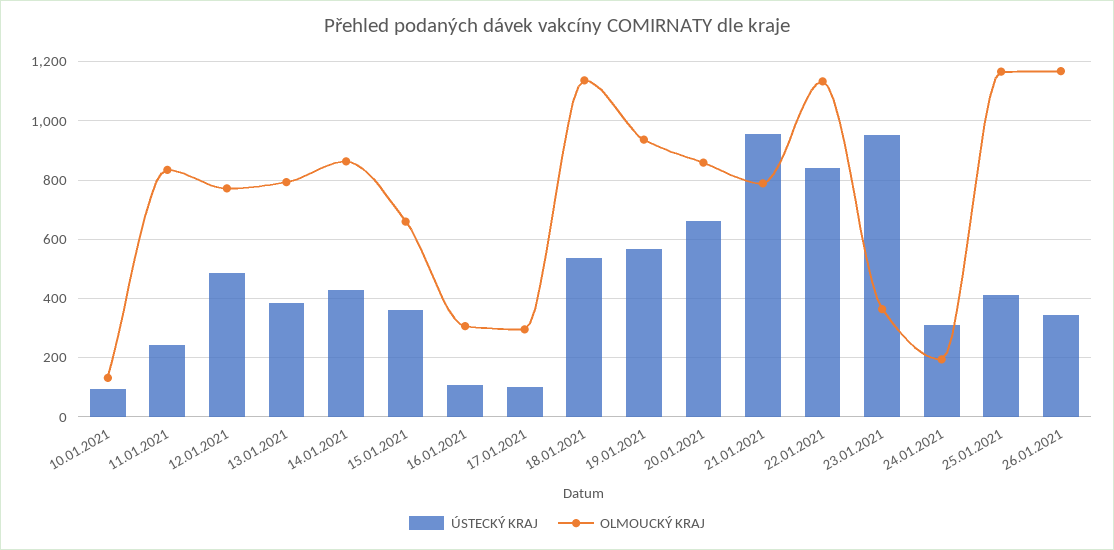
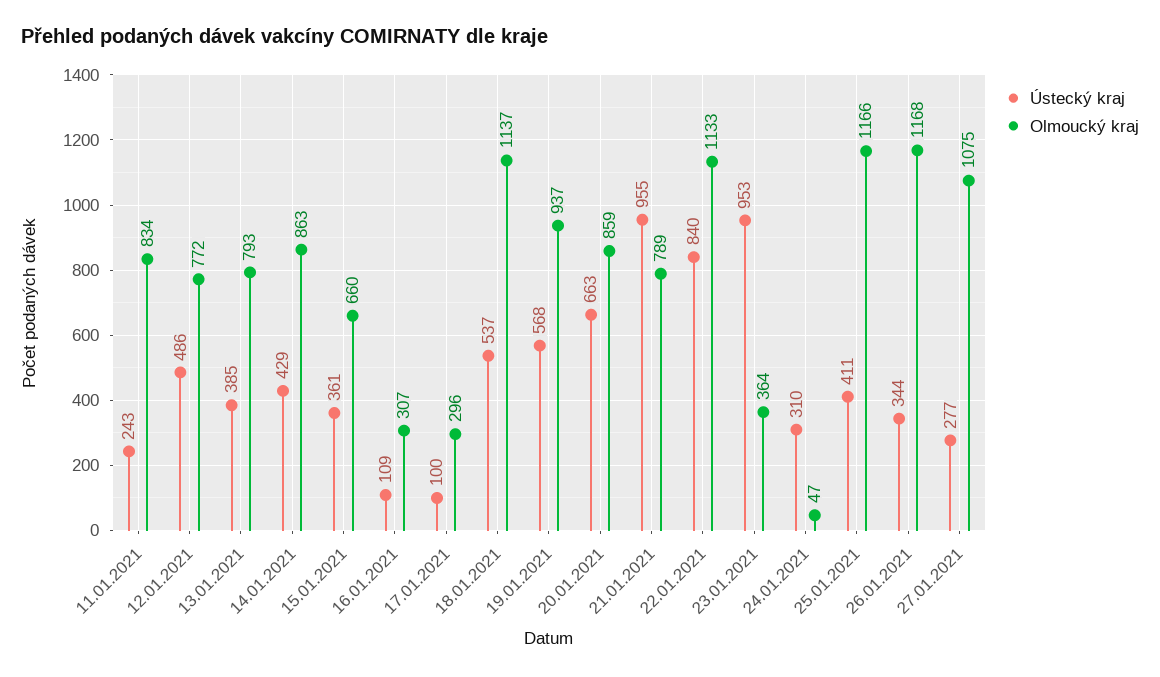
ÚSTECKÝ KRAJ, 10.01.2021: 100 -> none
OLMOUCKÝ KRAJ, 10.01.2021: 125 -> none
OLMOUCKÝ KRAJ, 24.01.2021: 200 -> 47
ÚSTECKÝ KRAJ, 27.01.2021: none -> 277
OLMOUCKÝ KRAJ, 27.01.2021: none -> 1075

